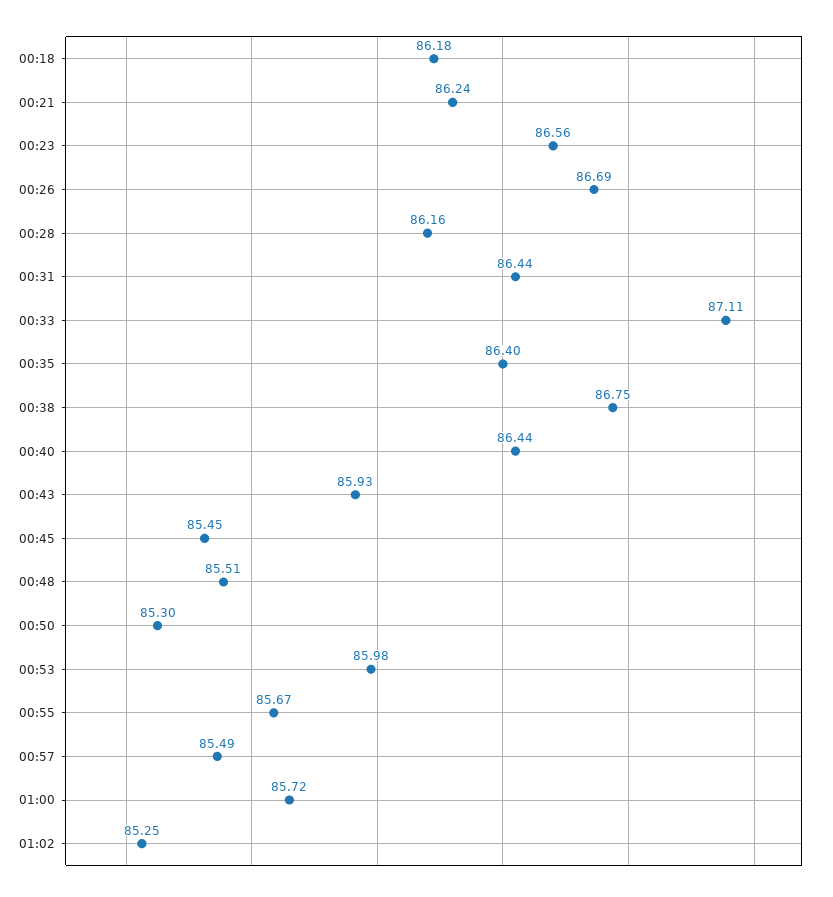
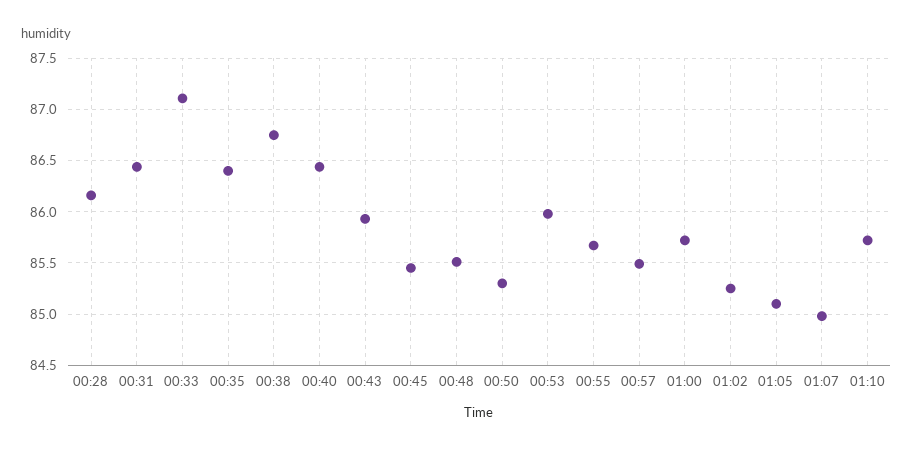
00:18: 86.18 -> none
00:21: 86.24 -> none
00:23: 86.56 -> none
00:26: 86.69 -> none
01:05: none -> 85.1
01:07: none -> 85
01:10: none -> 85.7

